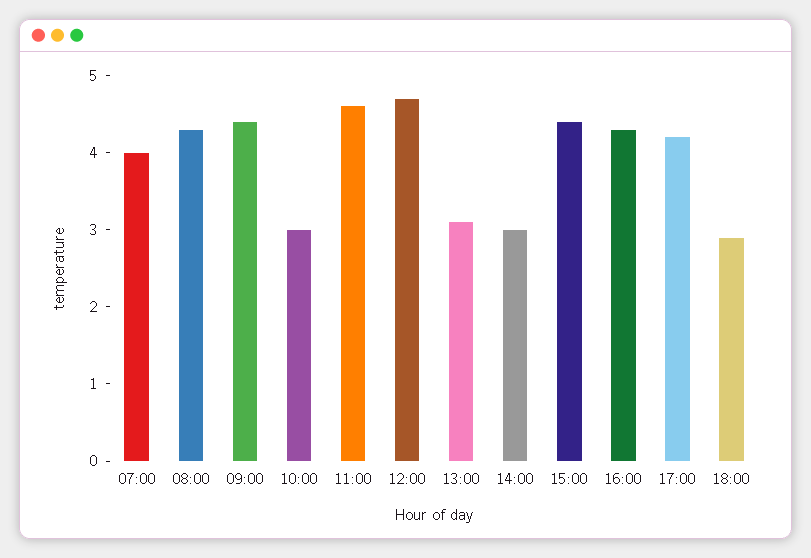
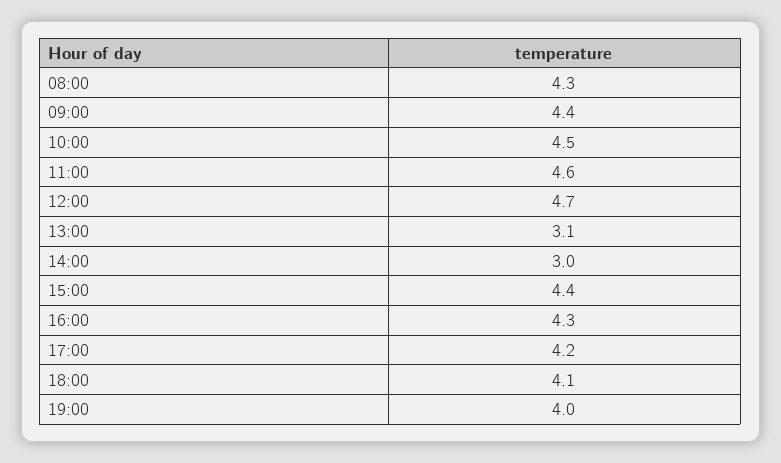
07:00: 4 -> none
10:00: 3 -> 4.5
18:00: 3 -> 4.1
19:00: none -> 4

